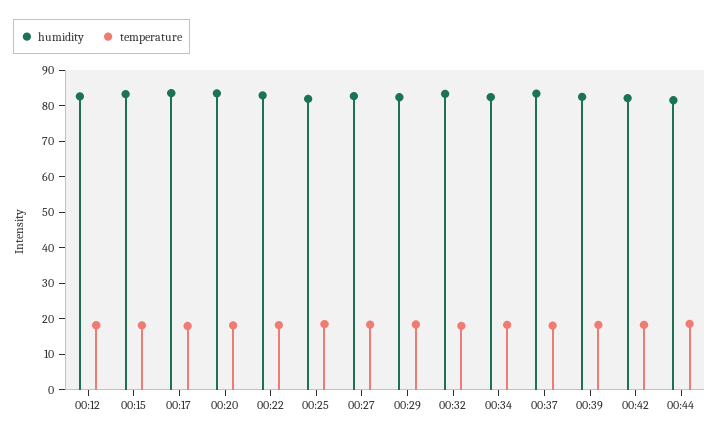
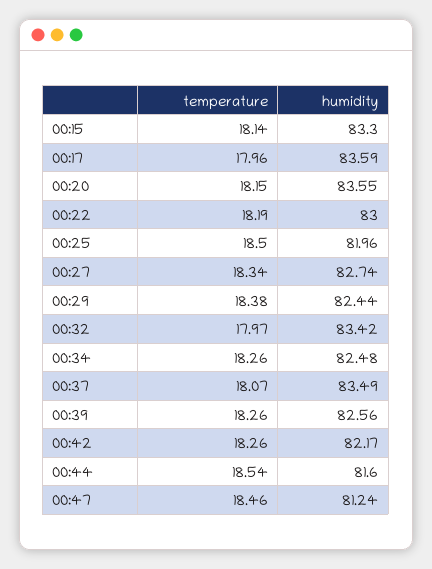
humidity, 00:12: 82.5 -> none
temperature, 00:12: 17.5 -> none
temperature, 00:47: none -> 18.46
humidity, 00:47: none -> 81.24

